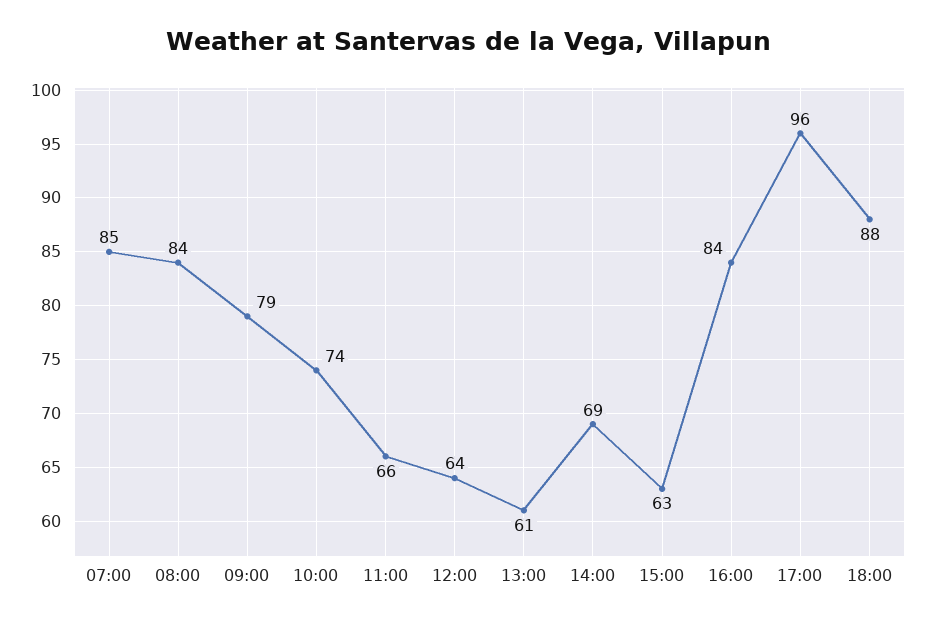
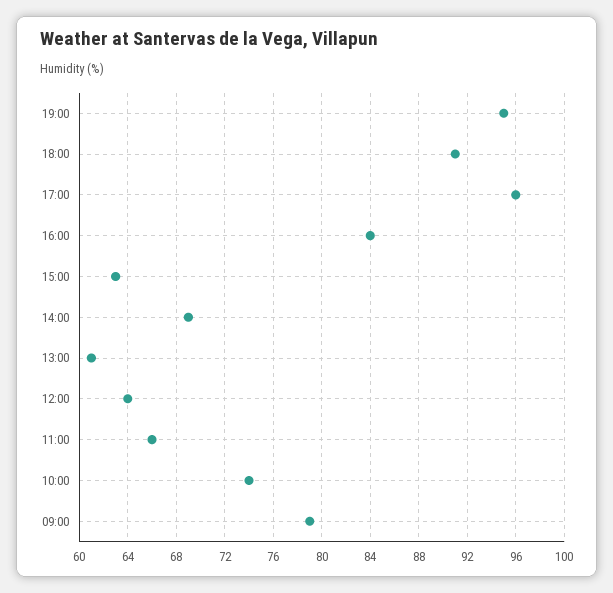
07:00: 85 -> none
08:00: 84 -> none
18:00: 88 -> 91
19:00: none -> 95

